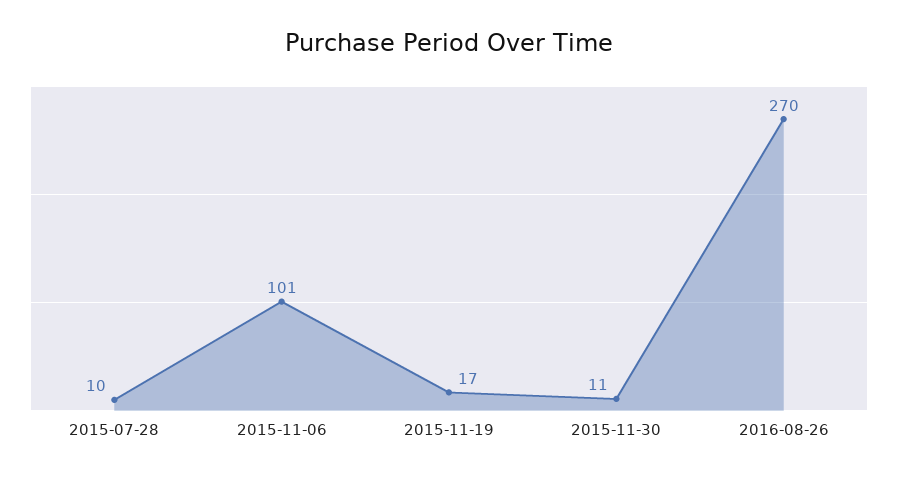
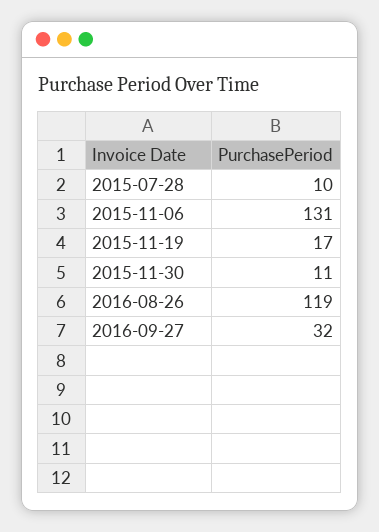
2015-11-06: 101 -> 131
2016-08-26: 270 -> 119
2016-09-27: none -> 32

